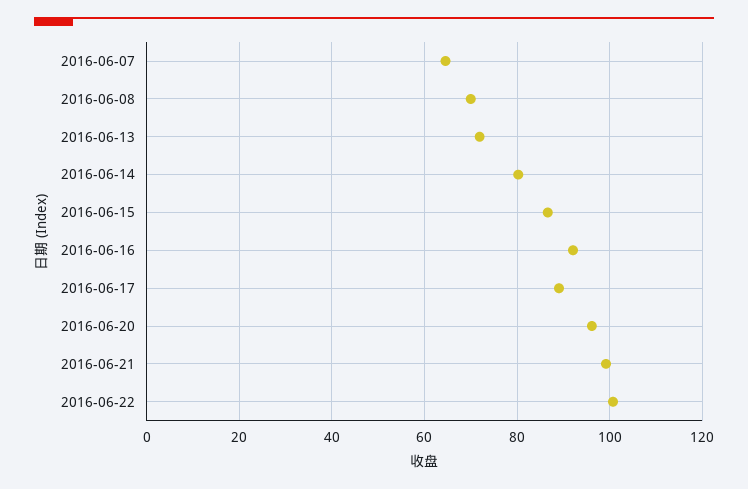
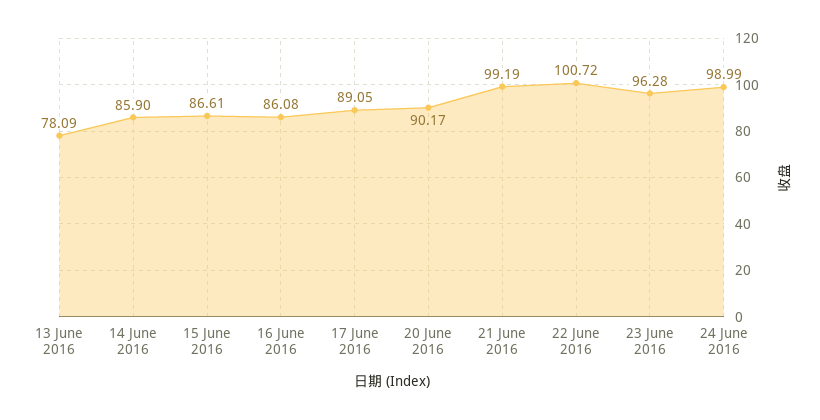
2016-06-07: 64 -> none
2016-06-08: 70 -> none
2016-06-13: 72 -> 78.09
2016-06-14: 80 -> 85.9
2016-06-16: 92 -> 86.08
2016-06-20: 96 -> 90.17
23 June 2016: none -> 96.28
24 June 2016: none -> 98.99

